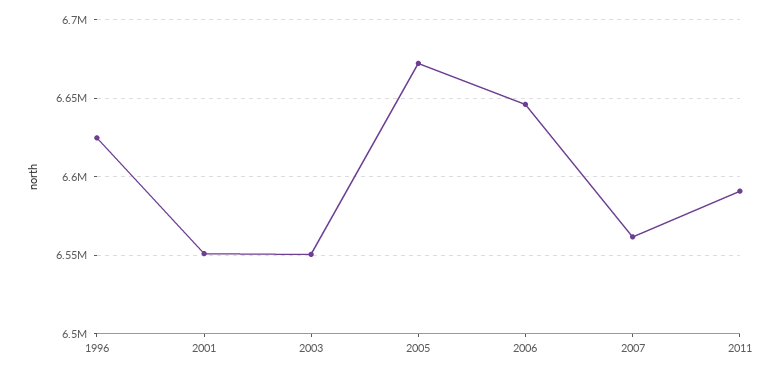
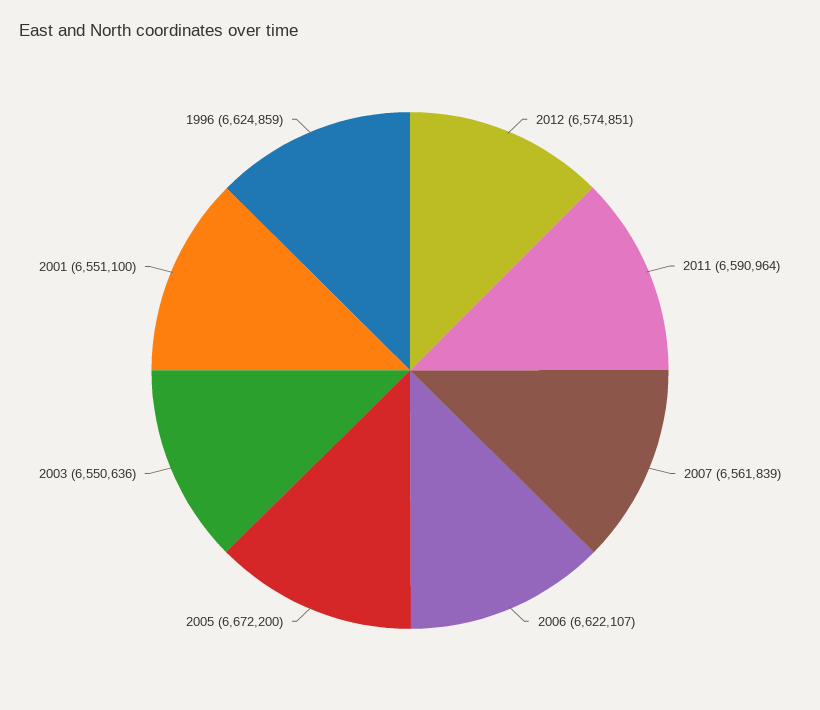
2006: 6645000 -> 6622107
2012: none -> 6574851

